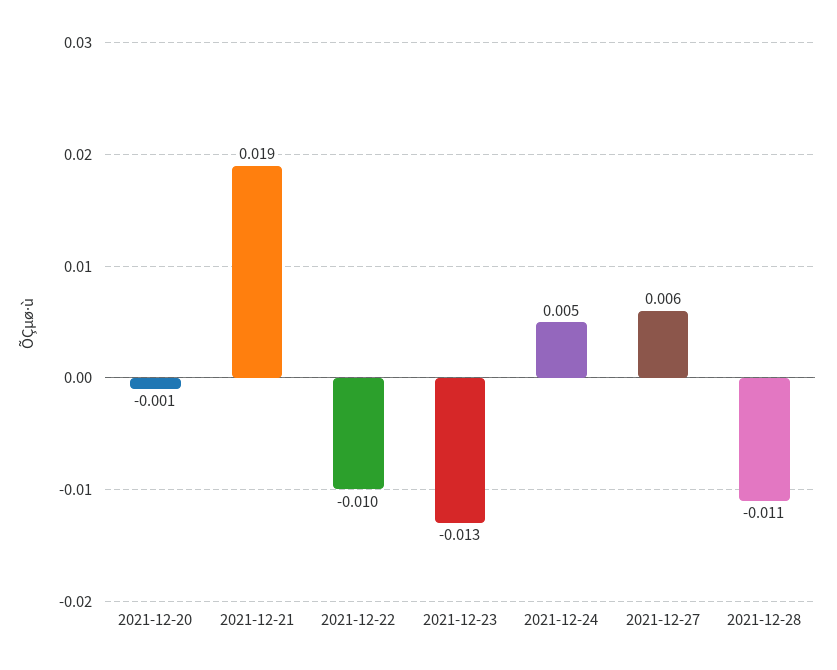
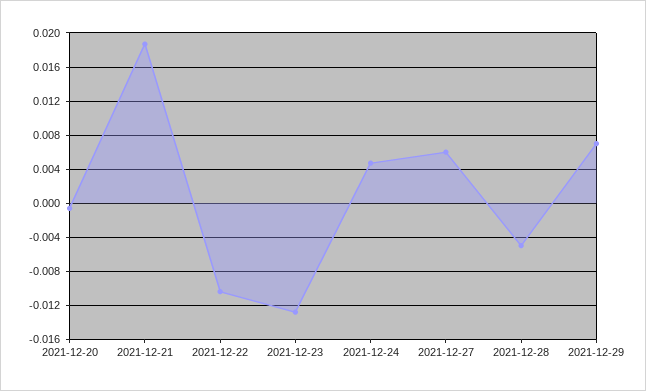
2021-12-28: -0.011 -> -0.005
2021-12-29: none -> 0.007

